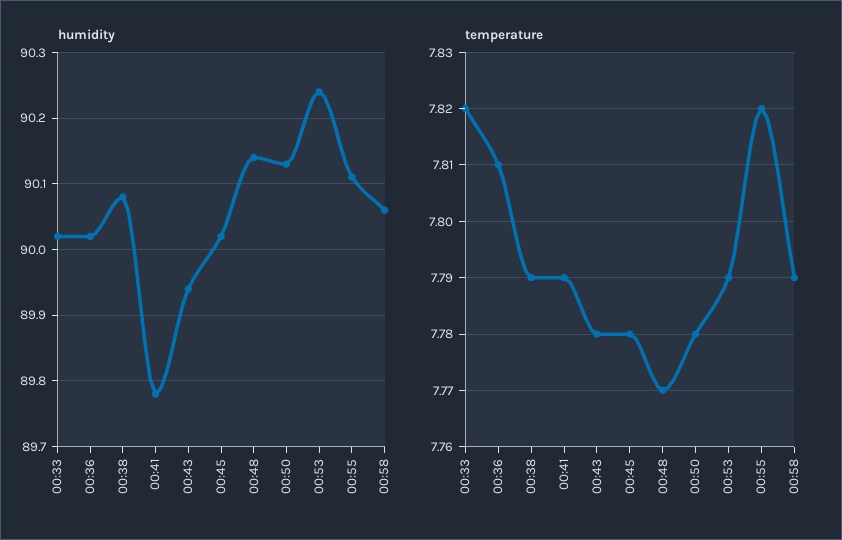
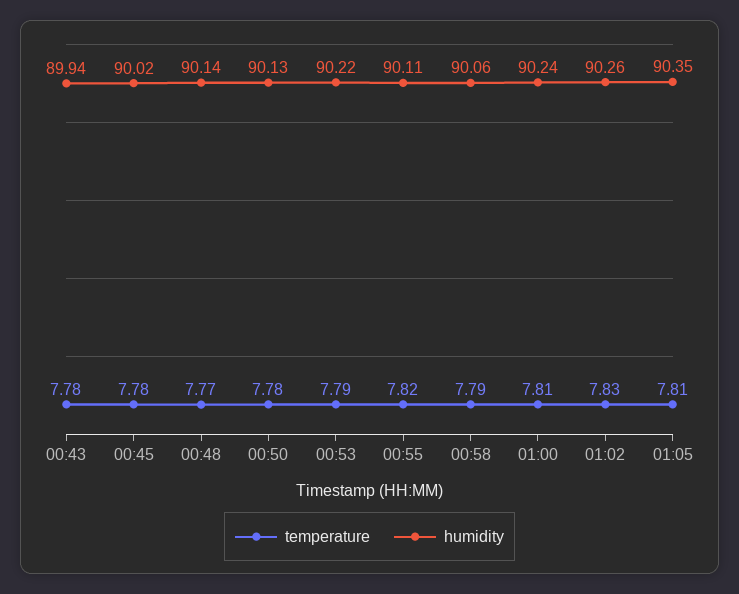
humidity, 00:33: 90.02 -> none
humidity, 00:36: 90.02 -> none
humidity, 00:38: 90.08 -> none
humidity, 00:41: 89.78 -> none
humidity, 00:53: 90.24 -> 90.22
temperature, 00:33: 7.82 -> none
temperature, 00:36: 7.81 -> none
temperature, 00:38: 7.79 -> none
temperature, 00:41: 7.79 -> none
temperature, 01:00: none -> 7.81
humidity, 01:00: none -> 90.24
temperature, 01:02: none -> 7.83
humidity, 01:02: none -> 90.26
temperature, 01:05: none -> 7.81
humidity, 01:05: none -> 90.35

